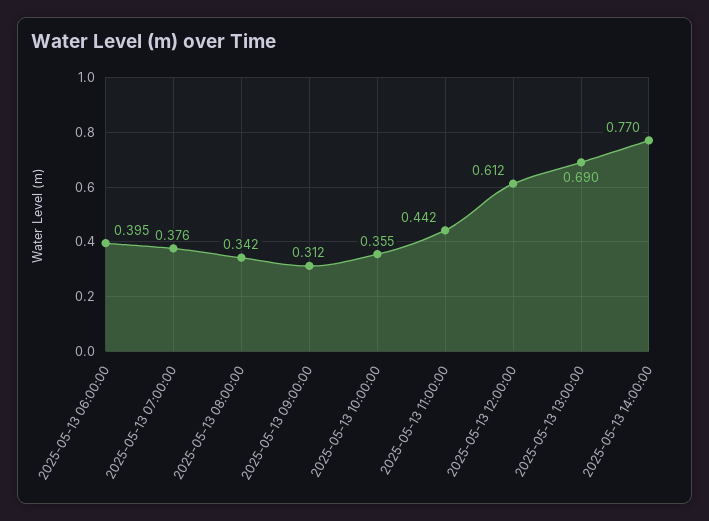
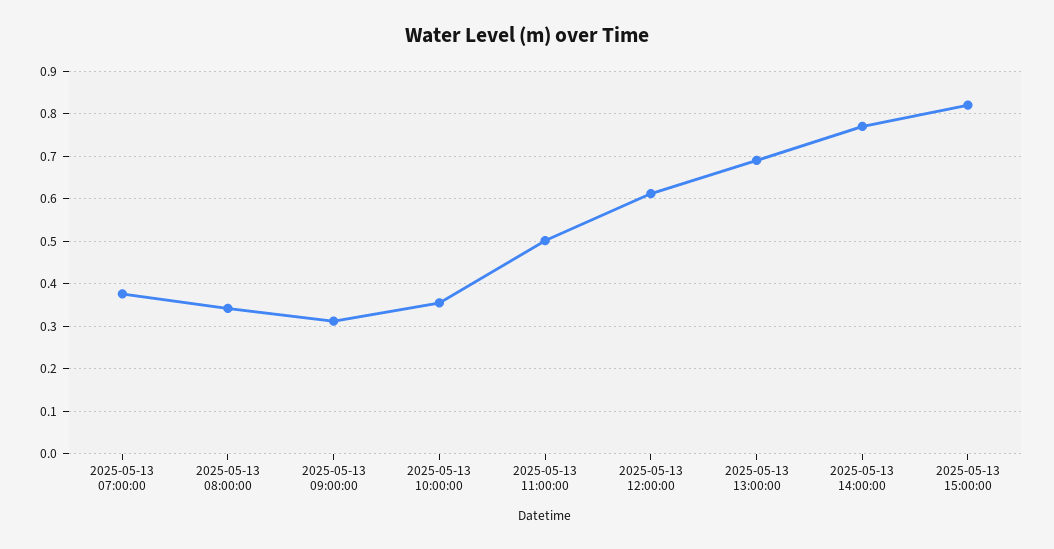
2025-05-13 06:00:00: 0.395 -> none
2025-05-13 11:00:00: 0.442 -> 0.5
2025-05-13 15:00:00: none -> 0.82

